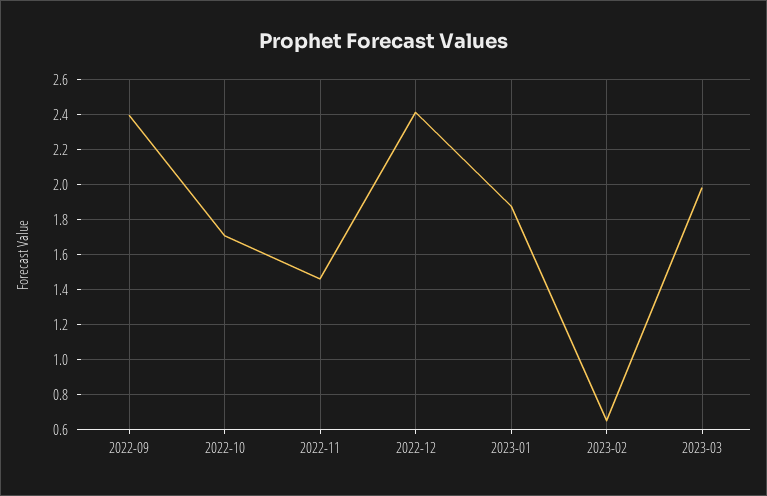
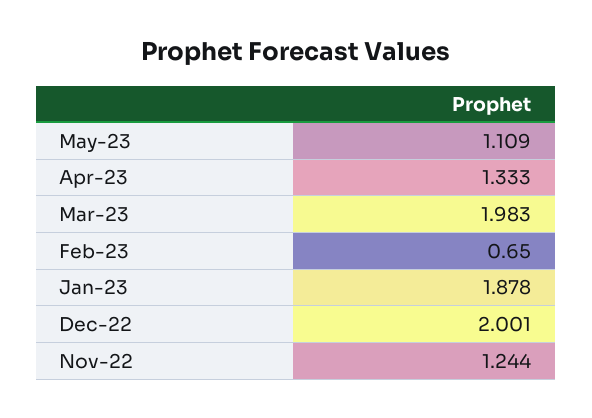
2022-09: 2.4 -> none
2022-10: 1.7 -> none
2022-11: 1.45 -> 1.244
2022-12: 2.4 -> 2.001
May-23: none -> 1.109
Apr-23: none -> 1.333

